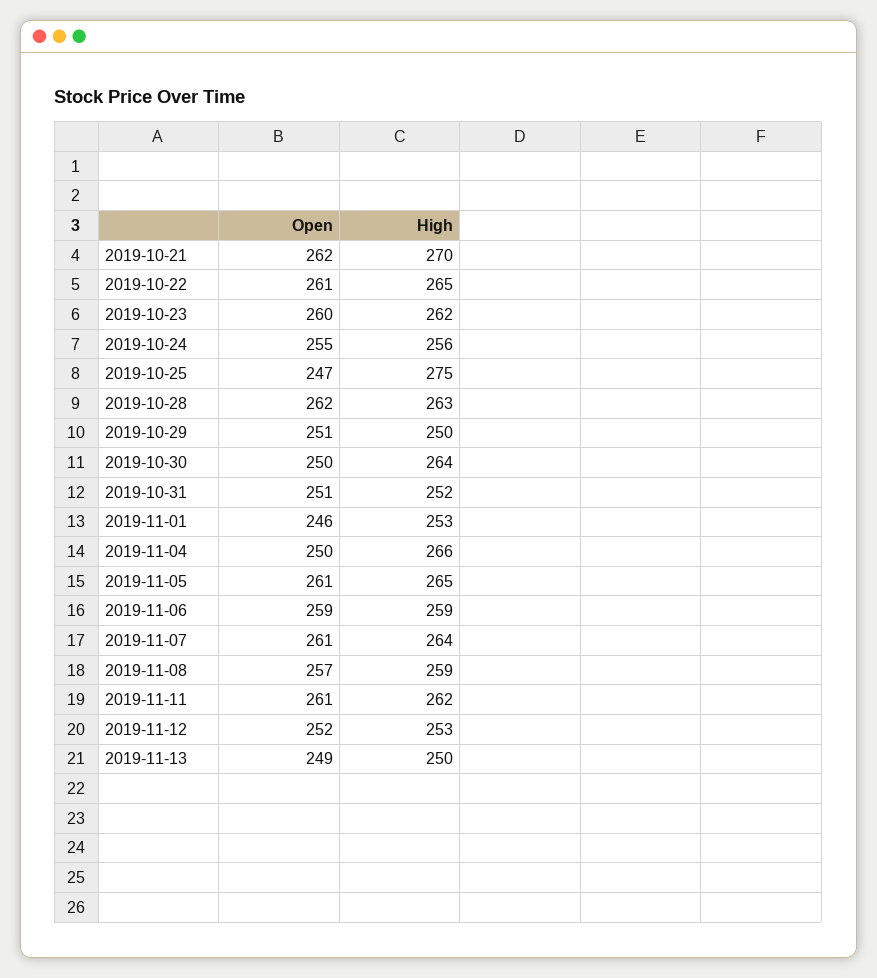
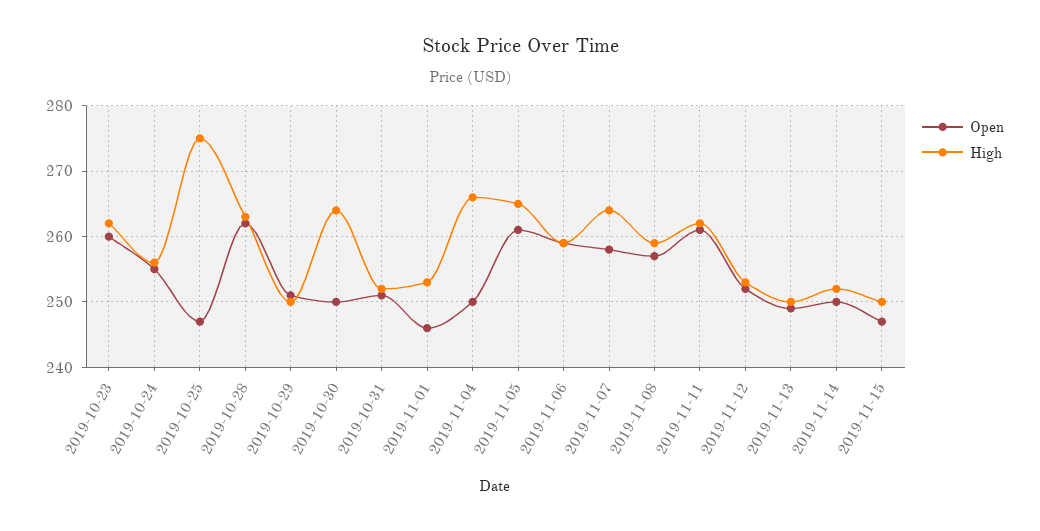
Open, 2019-10-21: 262 -> none
High, 2019-10-21: 270 -> none
Open, 2019-10-22: 261 -> none
High, 2019-10-22: 265 -> none
Open, 2019-11-07: 261 -> 258
Open, 2019-11-14: none -> 250
High, 2019-11-14: none -> 252
Open, 2019-11-15: none -> 247
High, 2019-11-15: none -> 250

